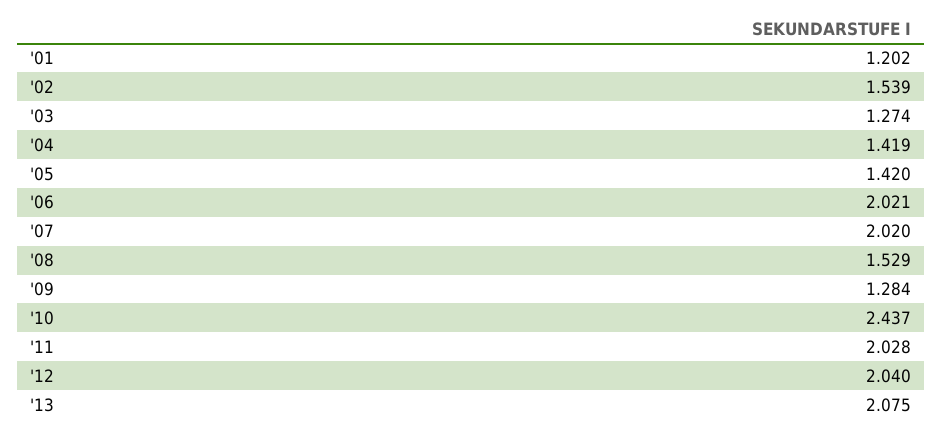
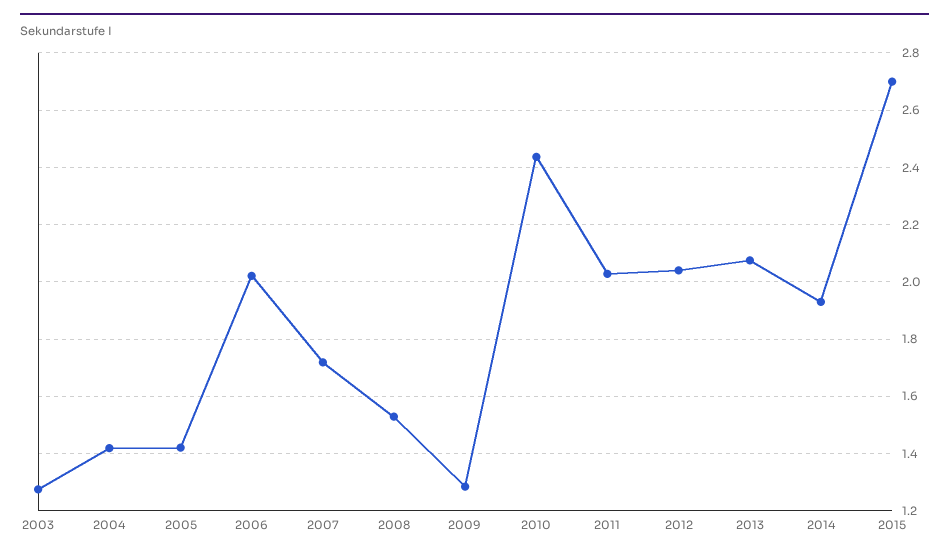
'01: 1.202 -> none
'02: 1.539 -> none
'07: 2.02 -> 1.725
2014: none -> 1.925
2015: none -> 2.7

